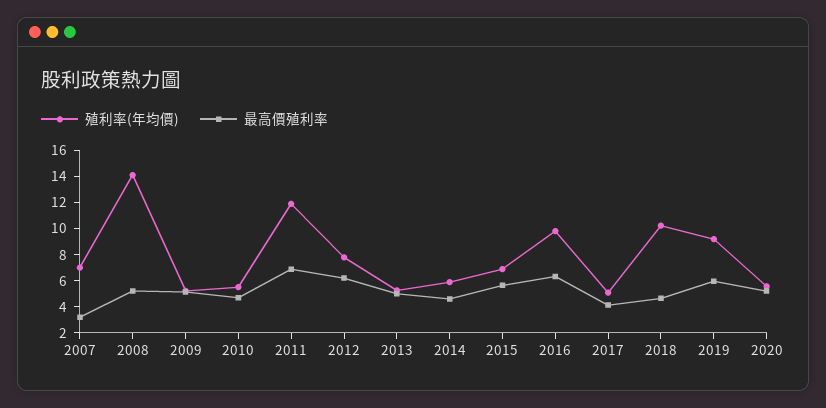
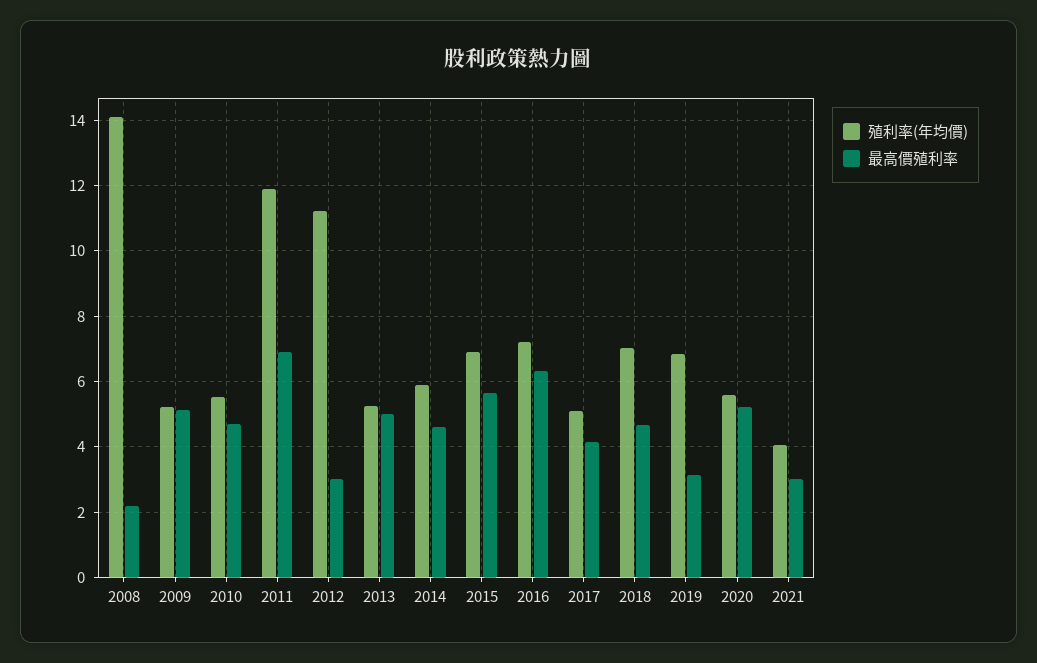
殖利率(年均價), 2007: 7 -> none
最高價殖利率, 2007: 3 -> none
最高價殖利率, 2008: 5 -> 2.2
殖利率(年均價), 2012: 8 -> 11.2
最高價殖利率, 2012: 6 -> 3
殖利率(年均價), 2016: 10 -> 7.2
殖利率(年均價), 2018: 10 -> 7
殖利率(年均價), 2019: 9 -> 6.8
最高價殖利率, 2019: 6 -> 3.2
殖利率(年均價), 2021: none -> 4
最高價殖利率, 2021: none -> 3

